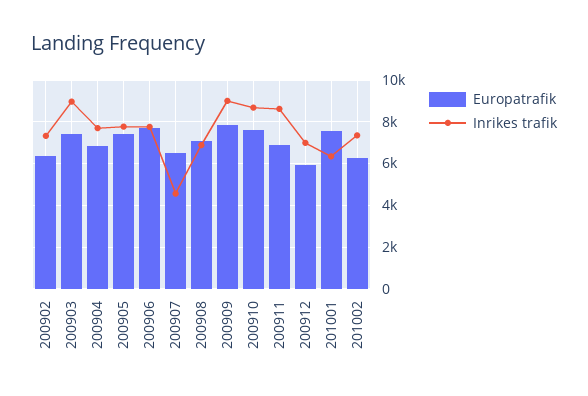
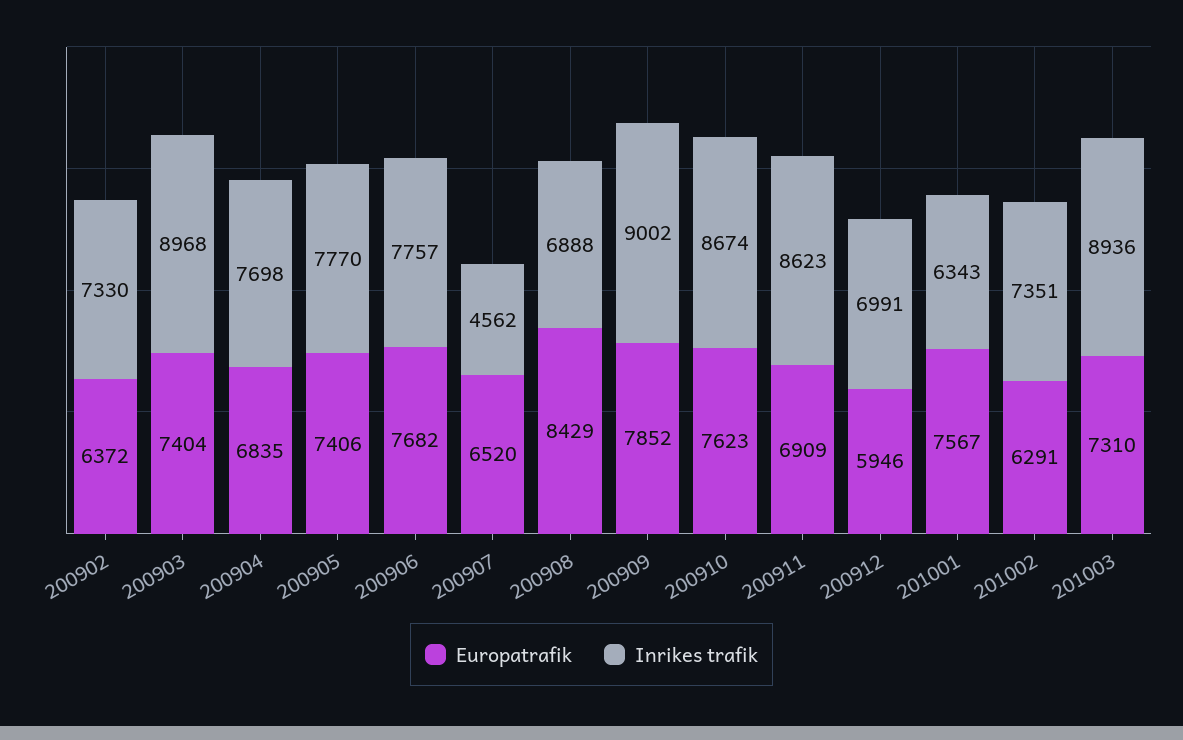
Europatrafik, 200908: 7000 -> 8429
Europatrafik, 201003: none -> 7310
Inrikes trafik, 201003: none -> 8936

